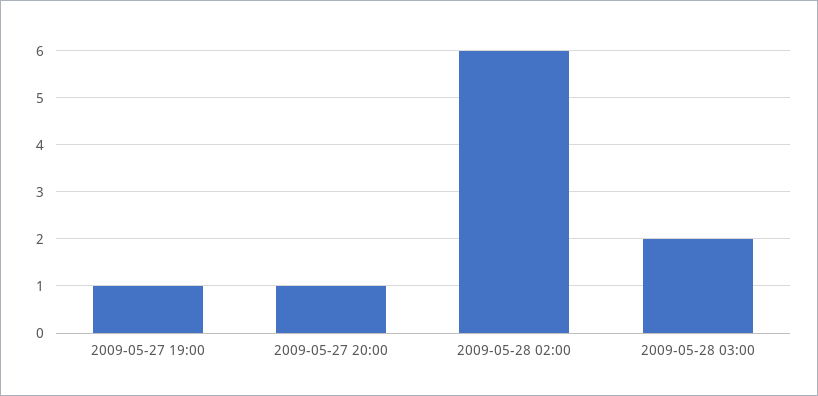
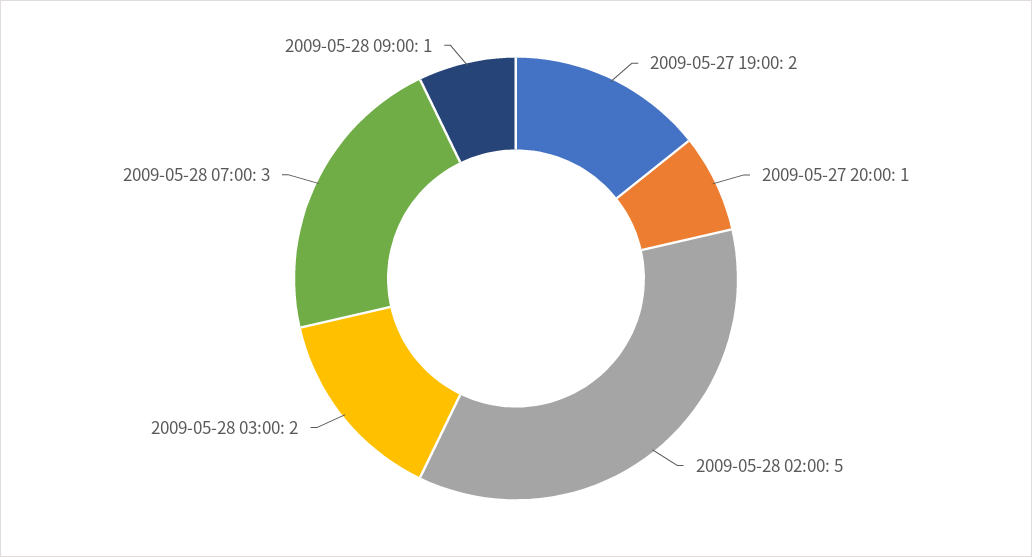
2009-05-27 19:00: 1 -> 2
2009-05-28 02:00: 6 -> 5
2009-05-28 07:00: none -> 3
2009-05-28 09:00: none -> 1

